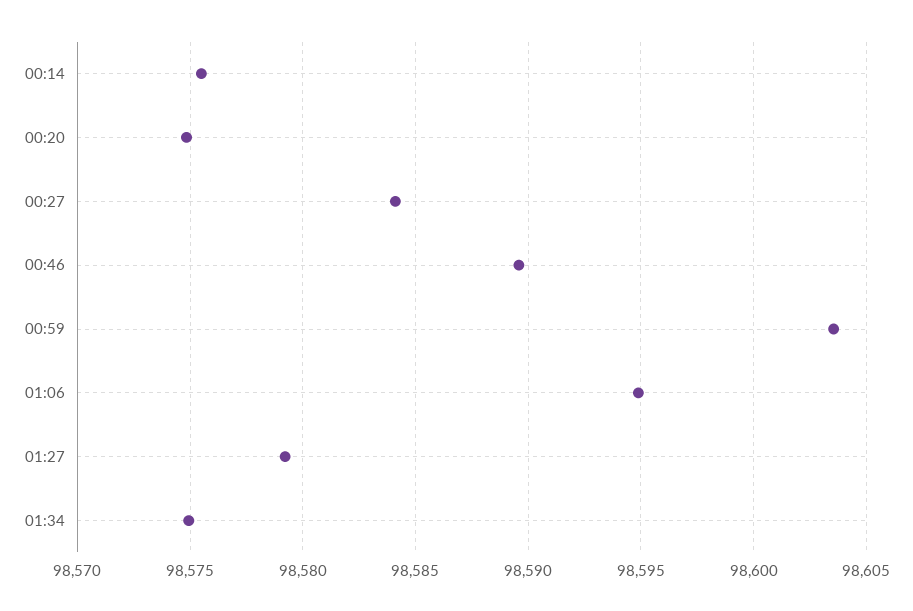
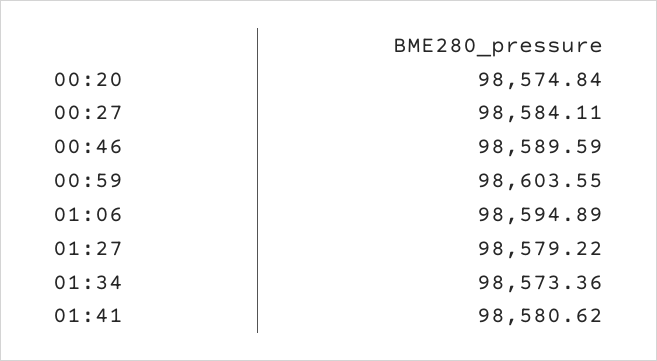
00:14: 98575.5 -> none
01:34: 98575 -> 98573.36
01:41: none -> 98580.62

